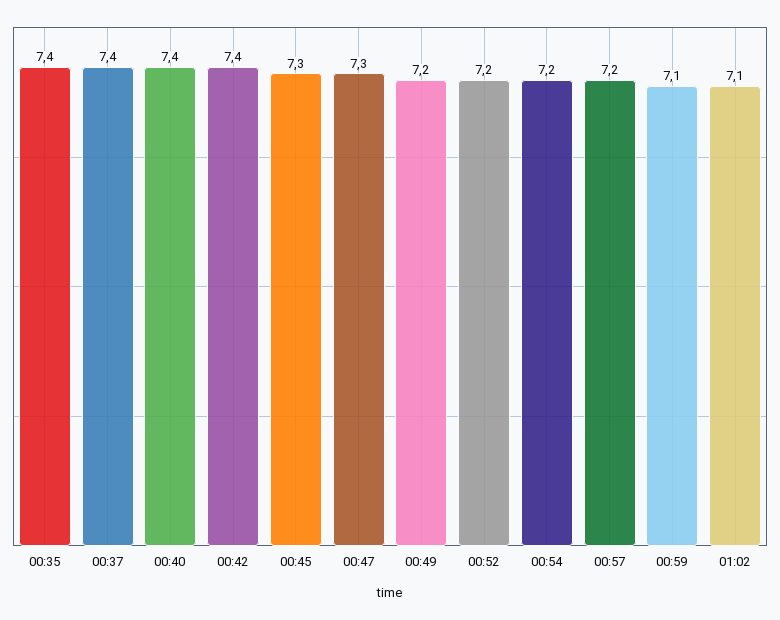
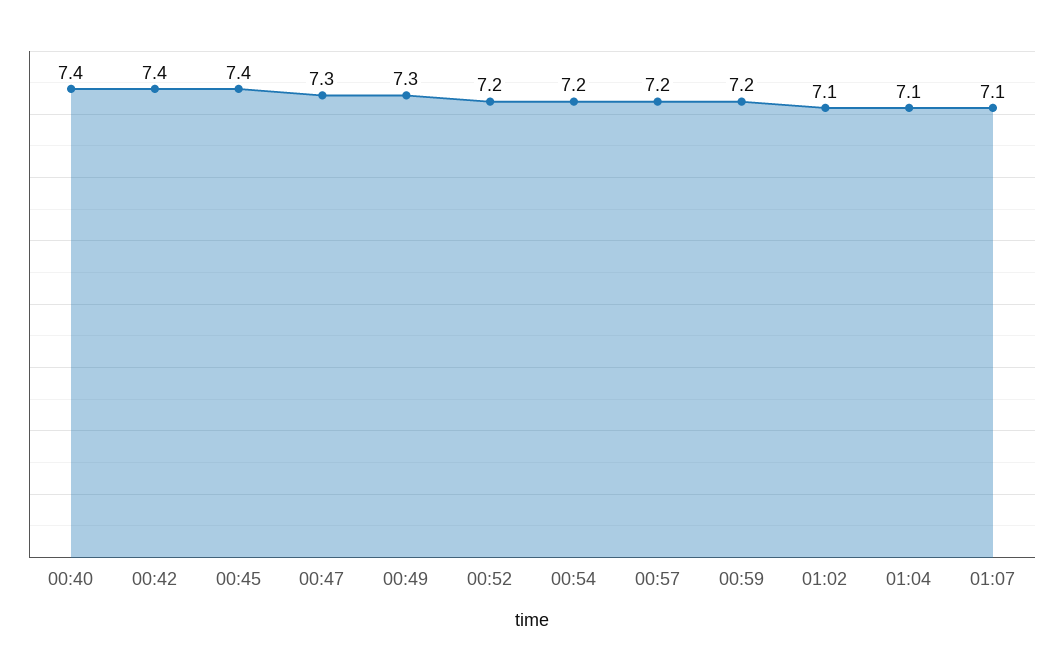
00:35: 7.4 -> none
00:37: 7.4 -> none
00:45: 7.3 -> 7.4
00:49: 7.2 -> 7.3
00:59: 7.1 -> 7.2
01:04: none -> 7.1
01:07: none -> 7.1

